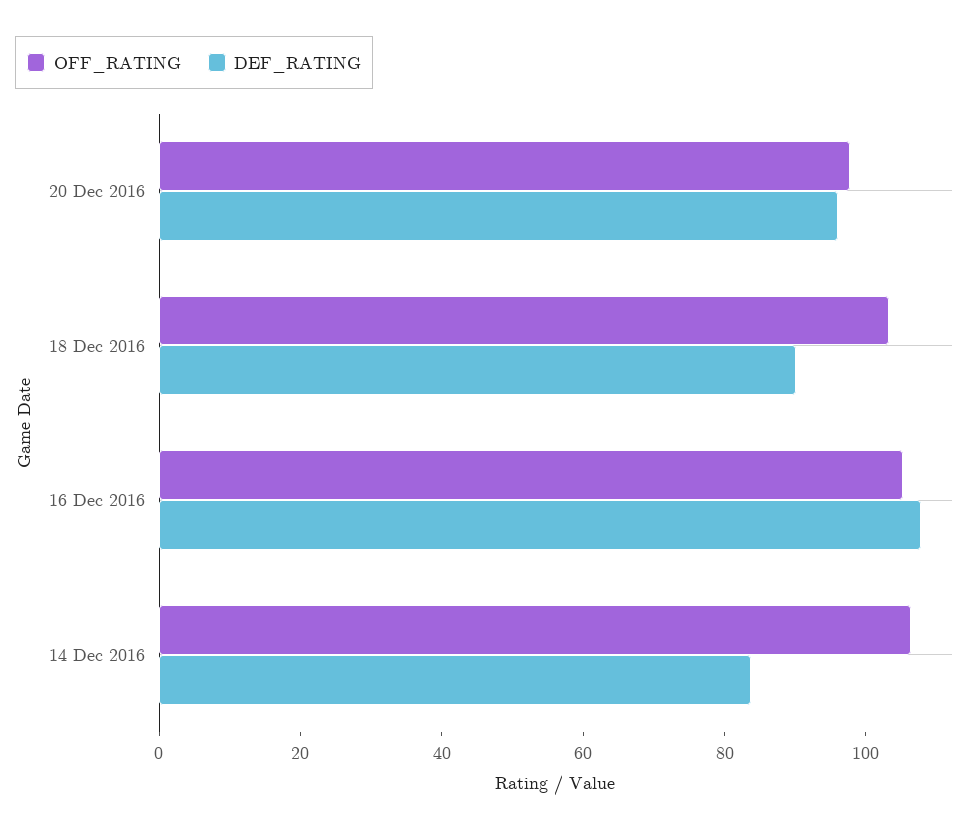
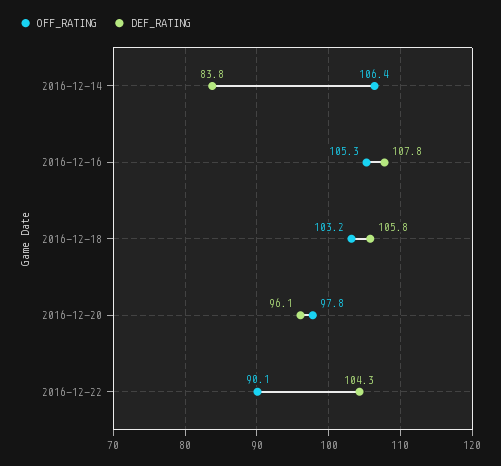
DEF_RATING, 18 Dec 2016: 90 -> 105.8
OFF_RATING, 2016-12-22: none -> 90.1
DEF_RATING, 2016-12-22: none -> 104.3

